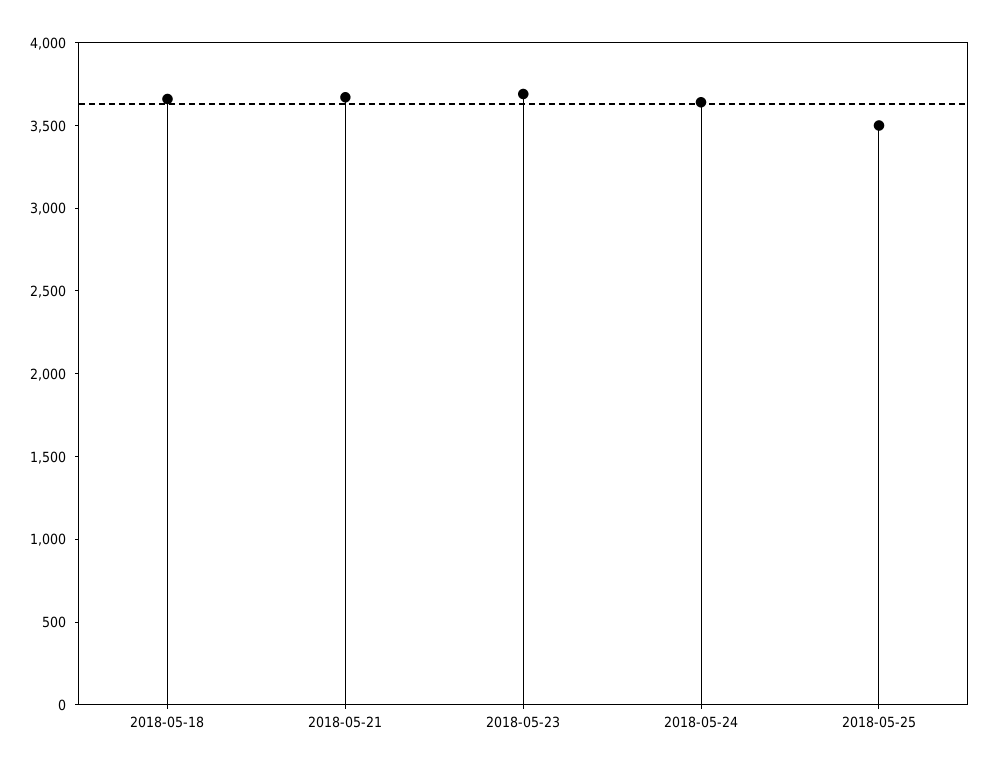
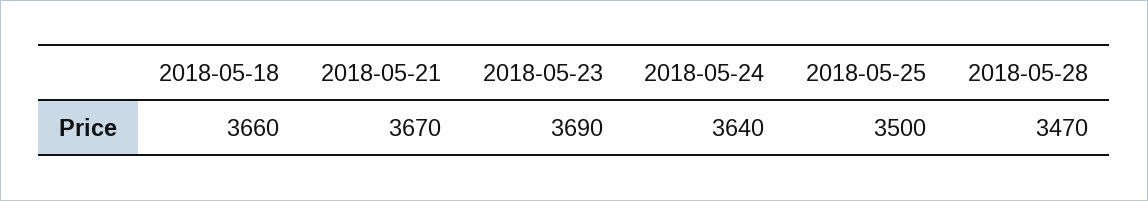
2018-05-28: none -> 3470

